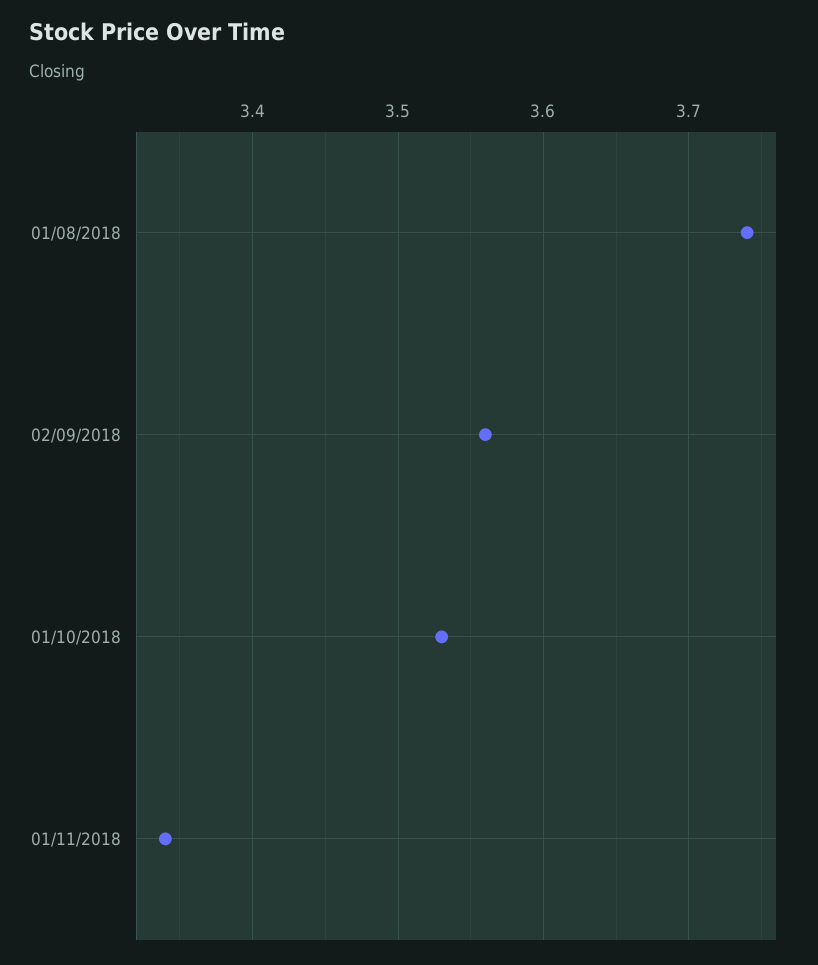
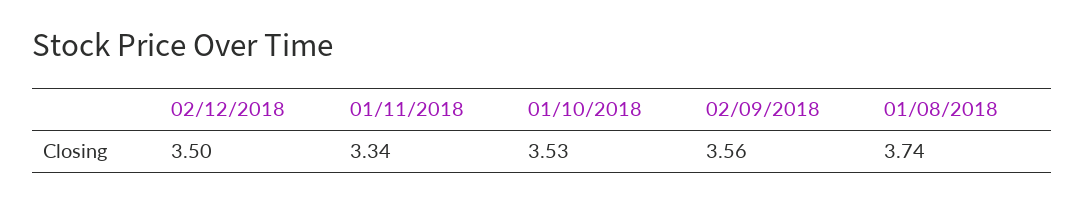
02/12/2018: none -> 3.5

